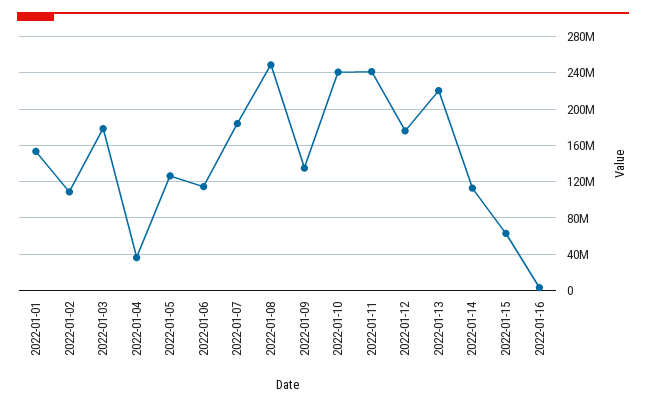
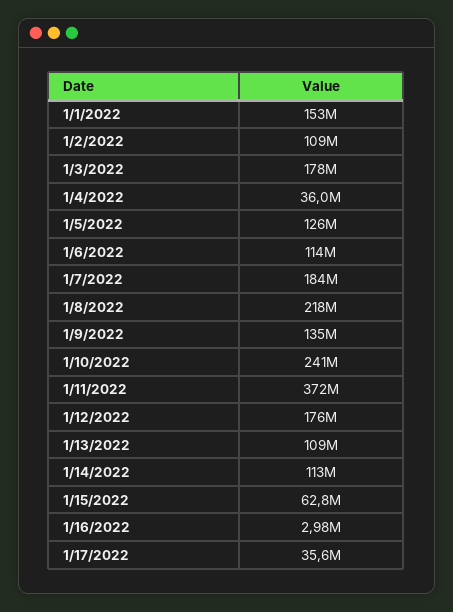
2022-01-08: 250000000 -> 218000000
2022-01-11: 240000000 -> 372000000
2022-01-13: 220000000 -> 109000000
1/17/2022: none -> 35600000

